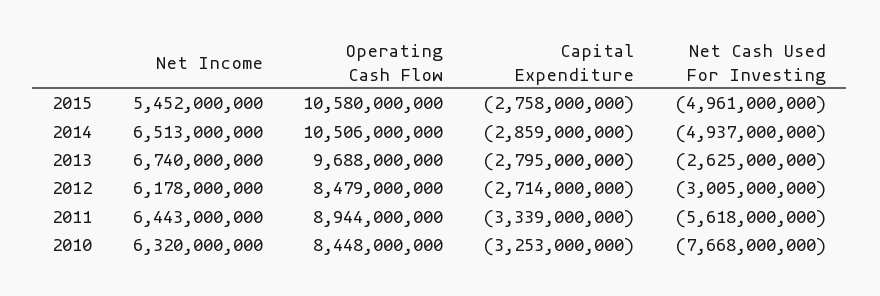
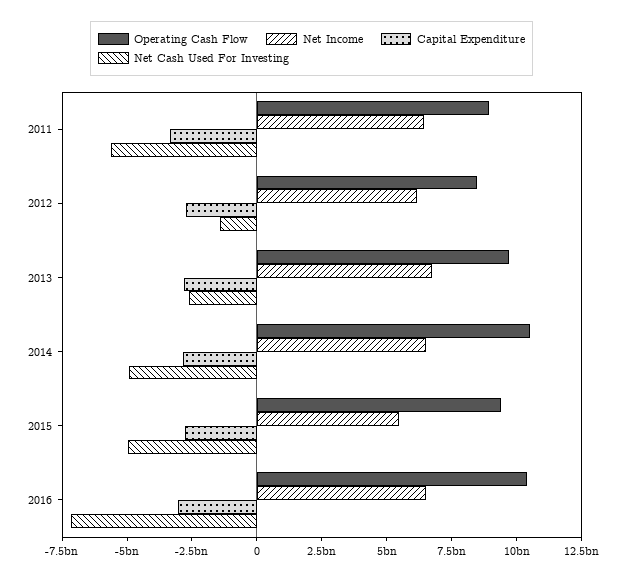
Operating Cash Flow, 2015: 10580000000 -> 9500000000
Net Cash Used For Investing, 2012: -3005000000 -> -1500000000
Net Income, 2010: 6320000000 -> none
Operating Cash Flow, 2010: 8448000000 -> none
Capital Expenditure, 2010: -3253000000 -> none
Net Cash Used For Investing, 2010: -7668000000 -> none
Operating Cash Flow, 2016: none -> 10500000000
Net Income, 2016: none -> 6500000000
Capital Expenditure, 2016: none -> -3000000000
Net Cash Used For Investing, 2016: none -> -7000000000

